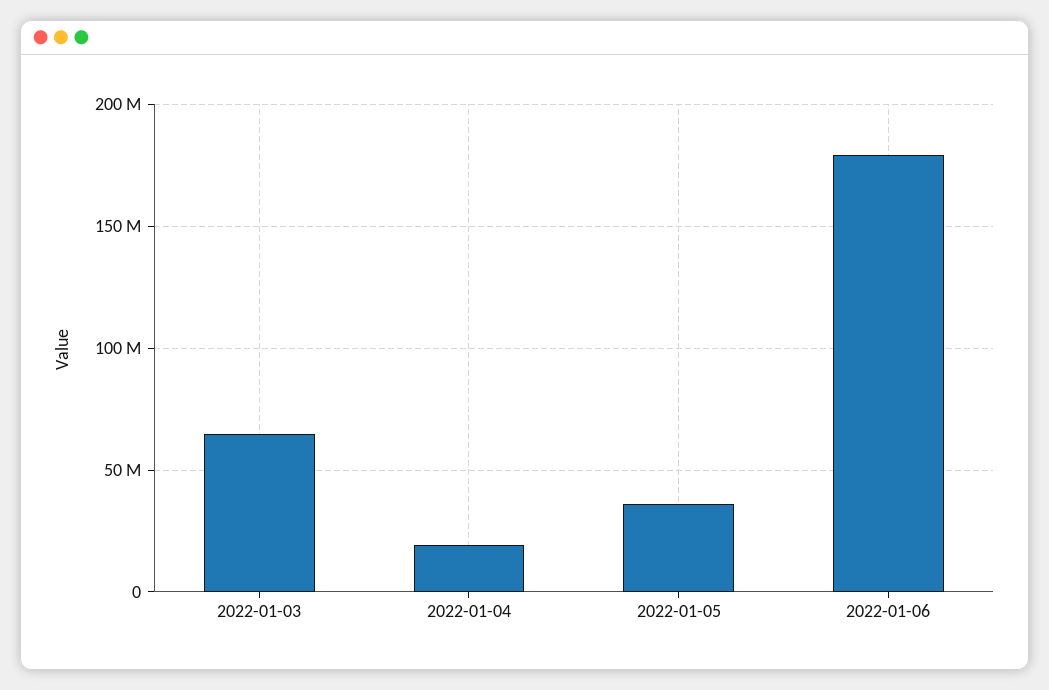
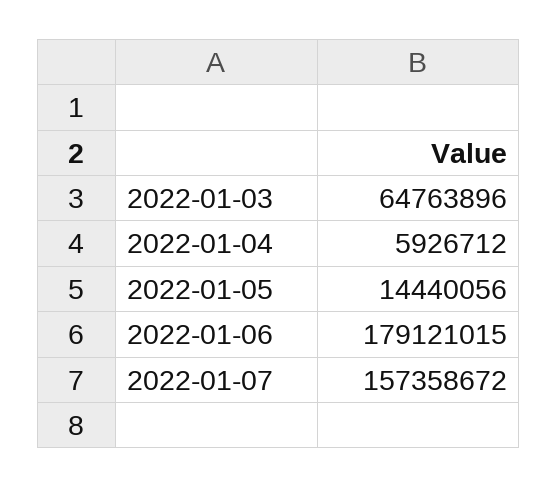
2022-01-04: 20000000 -> 5926712
2022-01-05: 35000000 -> 14440056
2022-01-07: none -> 157358672

